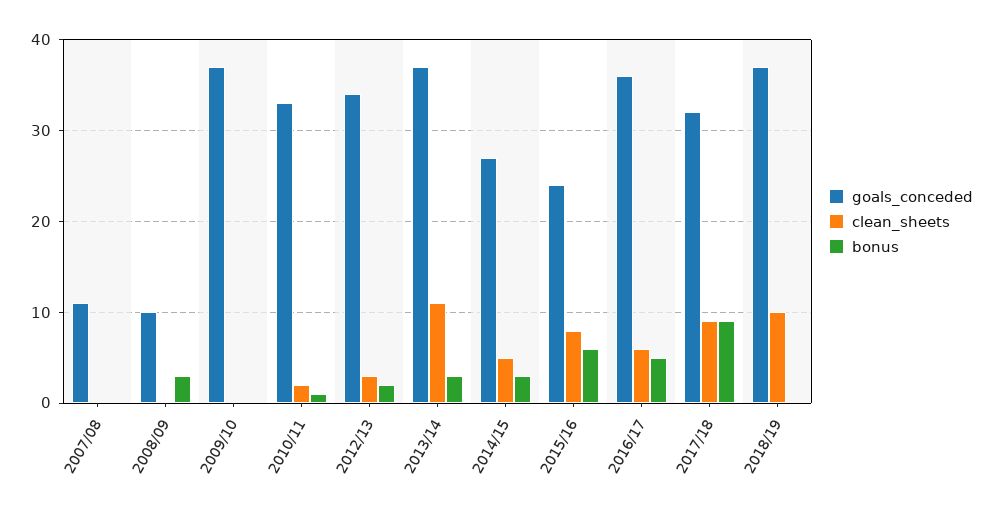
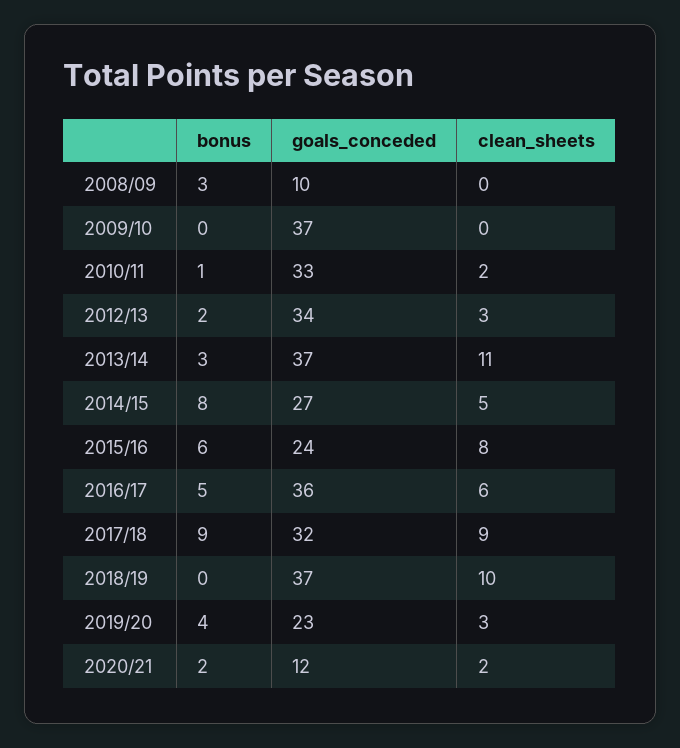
goals_conceded, 2007/08: 11 -> none
clean_sheets, 2007/08: 0 -> none
bonus, 2007/08: 0 -> none
bonus, 2014/15: 3 -> 8
bonus, 2019/20: none -> 4
goals_conceded, 2019/20: none -> 23
clean_sheets, 2019/20: none -> 3
bonus, 2020/21: none -> 2
goals_conceded, 2020/21: none -> 12
clean_sheets, 2020/21: none -> 2

